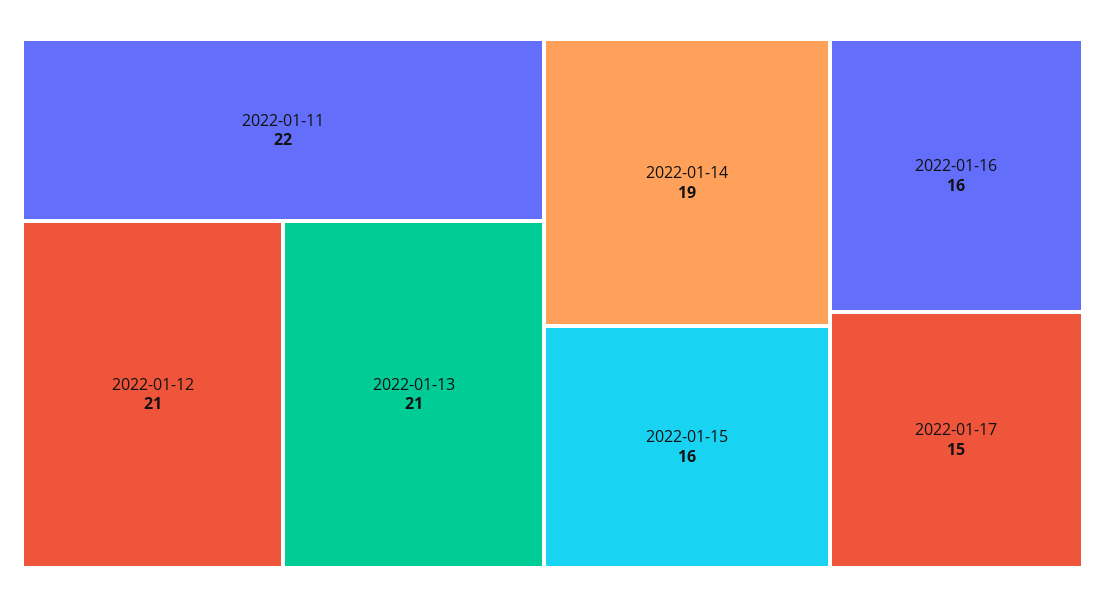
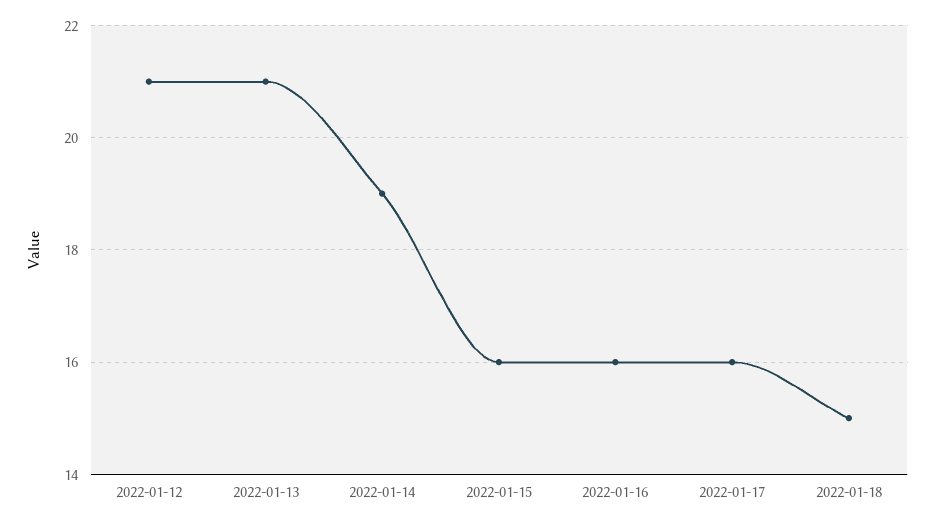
2022-01-11: 22 -> none
2022-01-17: 15 -> 16
2022-01-18: none -> 15

